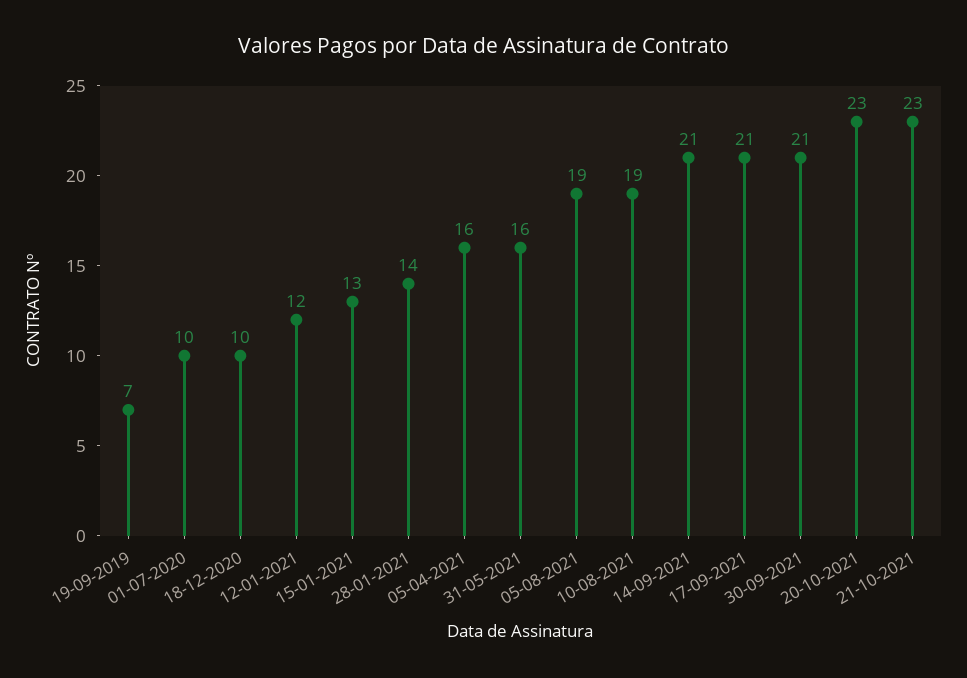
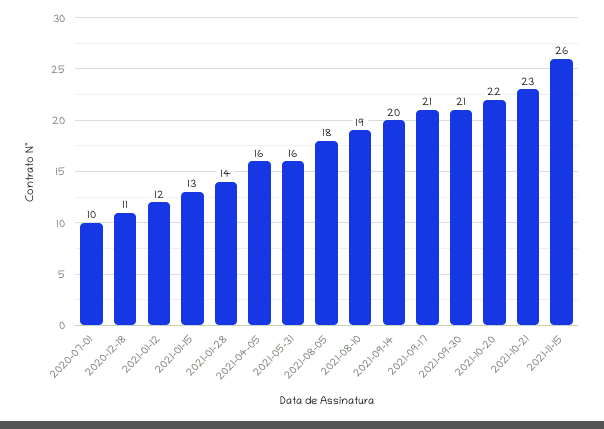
19-09-2019: 7 -> none
18-12-2020: 10 -> 11
05-08-2021: 19 -> 18
14-09-2021: 21 -> 20
20-10-2021: 23 -> 22
2021-11-15: none -> 26

